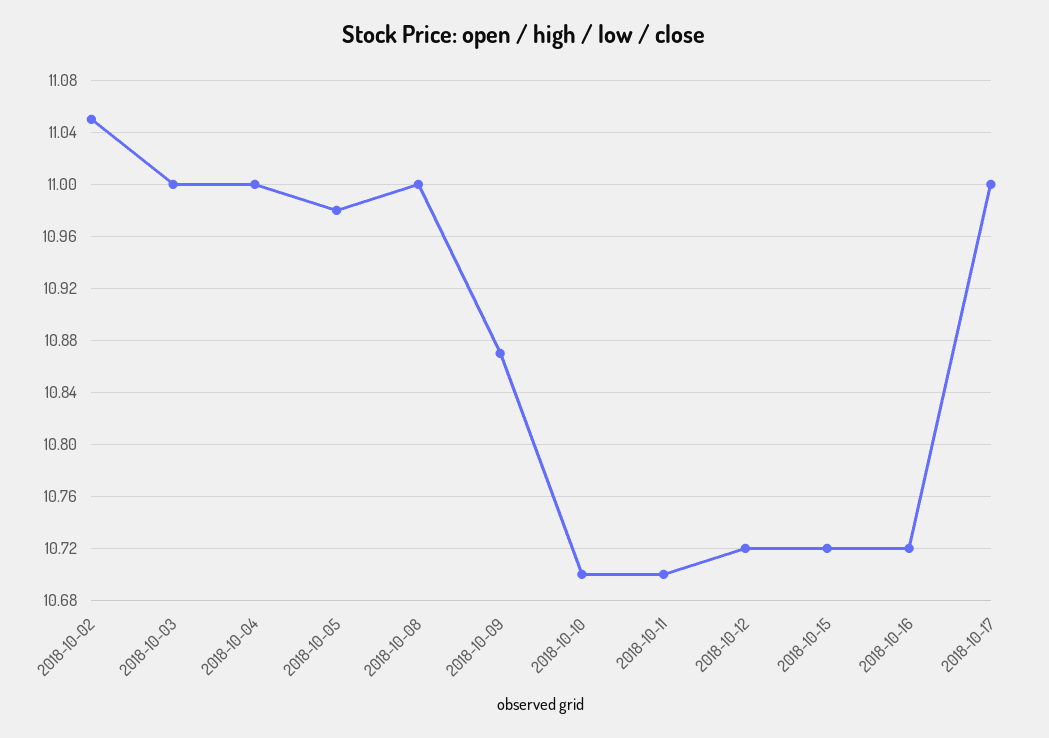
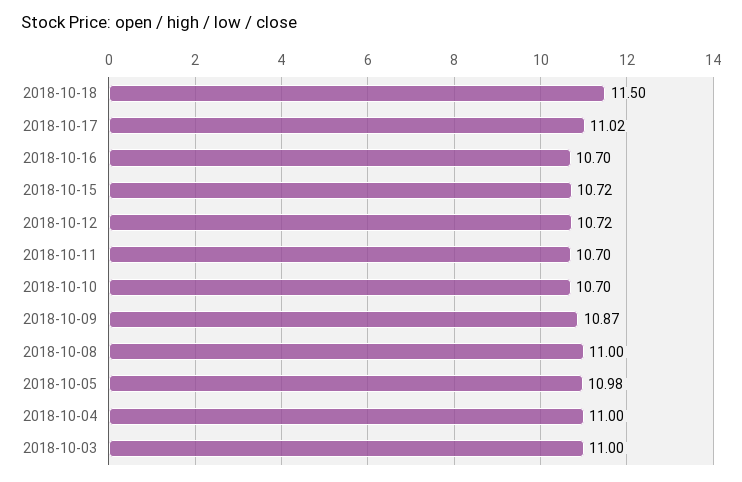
2018-10-02: 11.05 -> none
2018-10-16: 10.72 -> 10.7
2018-10-17: 11 -> 11.02
2018-10-18: none -> 11.5

